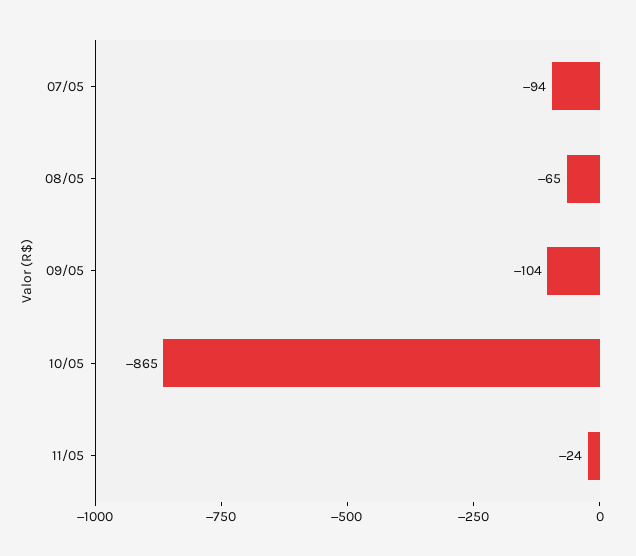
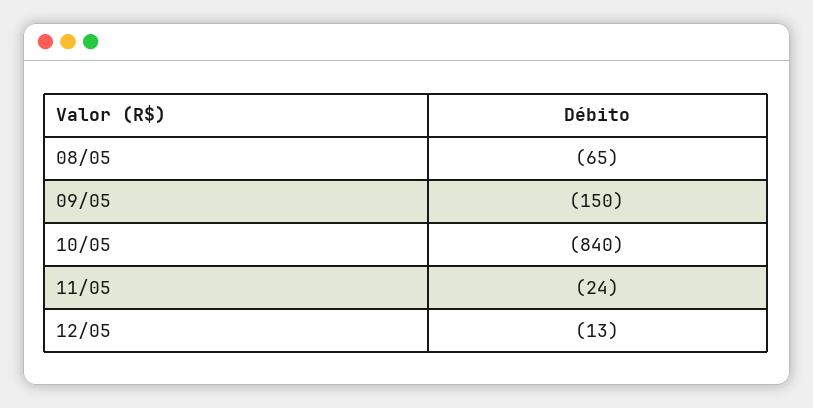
07/05: -94 -> none
09/05: -104 -> -150
10/05: -865 -> -840
12/05: none -> -13

